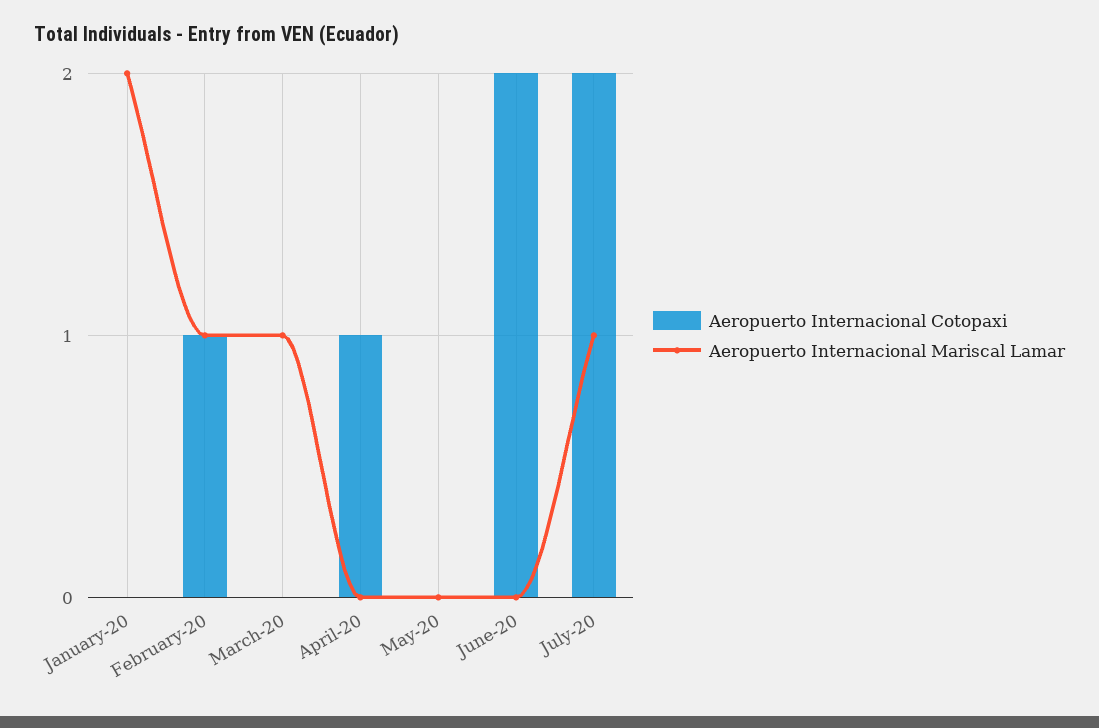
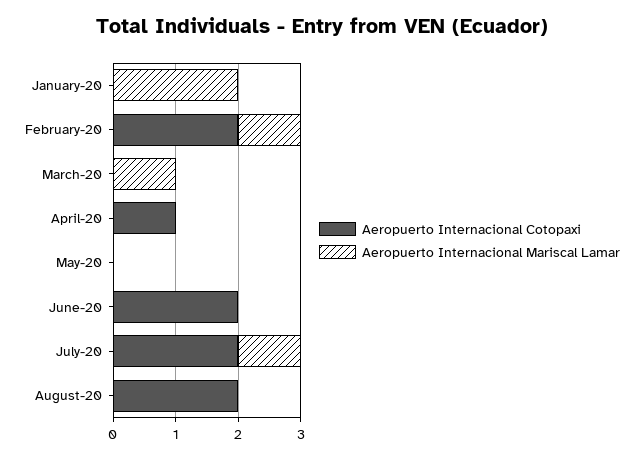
Aeropuerto Internacional Cotopaxi, February-20: 1 -> 2
Aeropuerto Internacional Cotopaxi, August-20: none -> 2
Aeropuerto Internacional Mariscal Lamar, August-20: none -> 0

